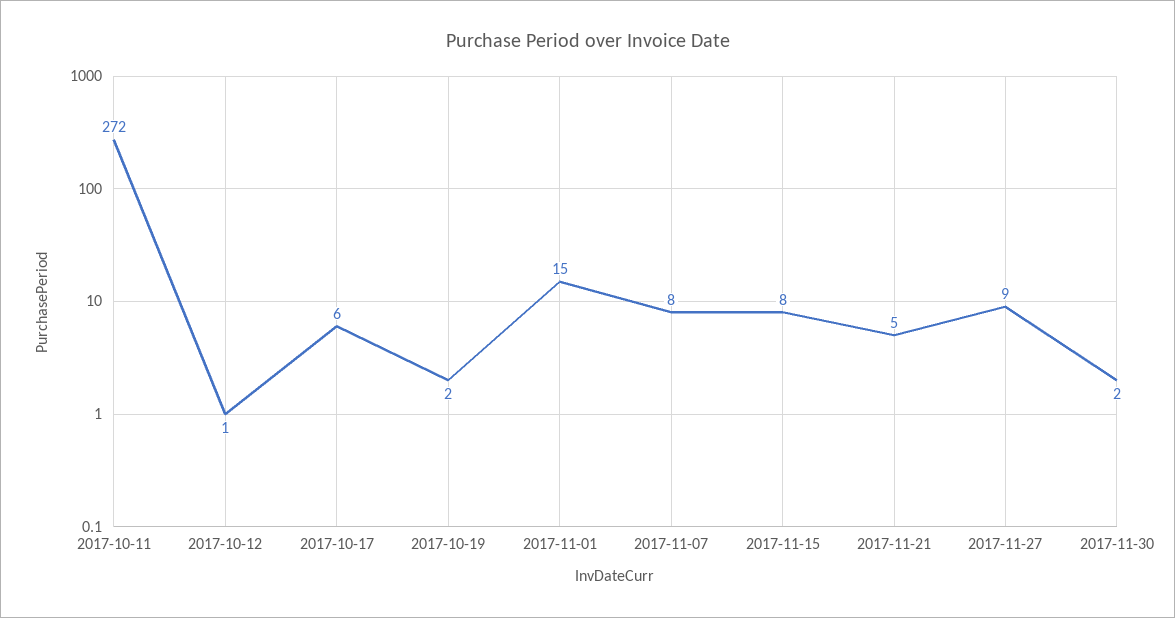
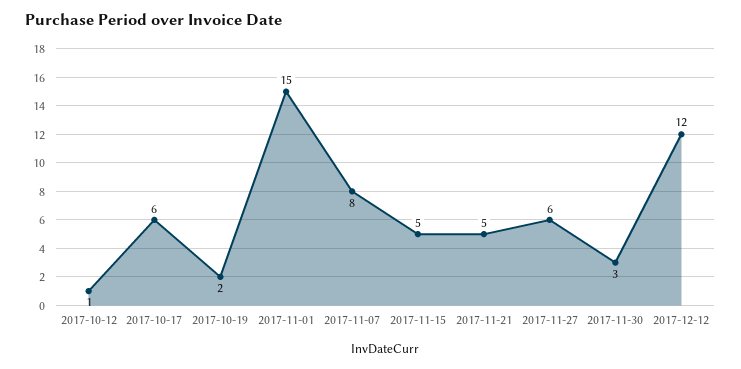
2017-10-11: 272 -> none
2017-11-15: 8 -> 5
2017-11-27: 9 -> 6
2017-11-30: 2 -> 3
2017-12-12: none -> 12

